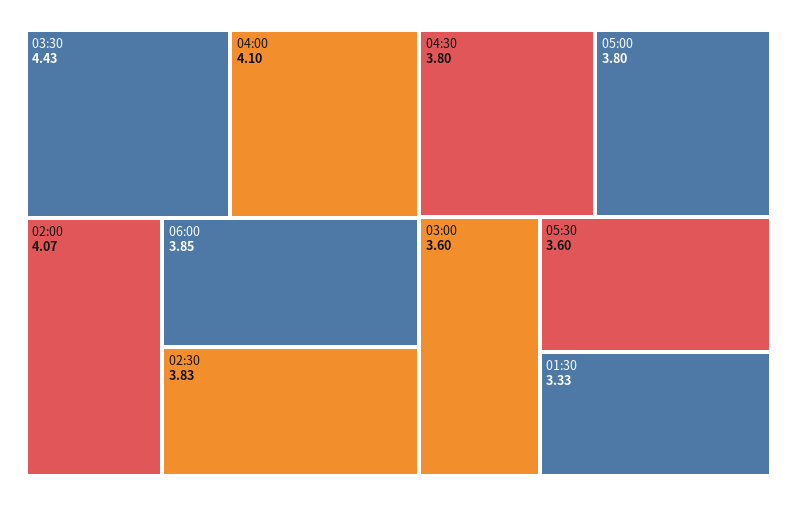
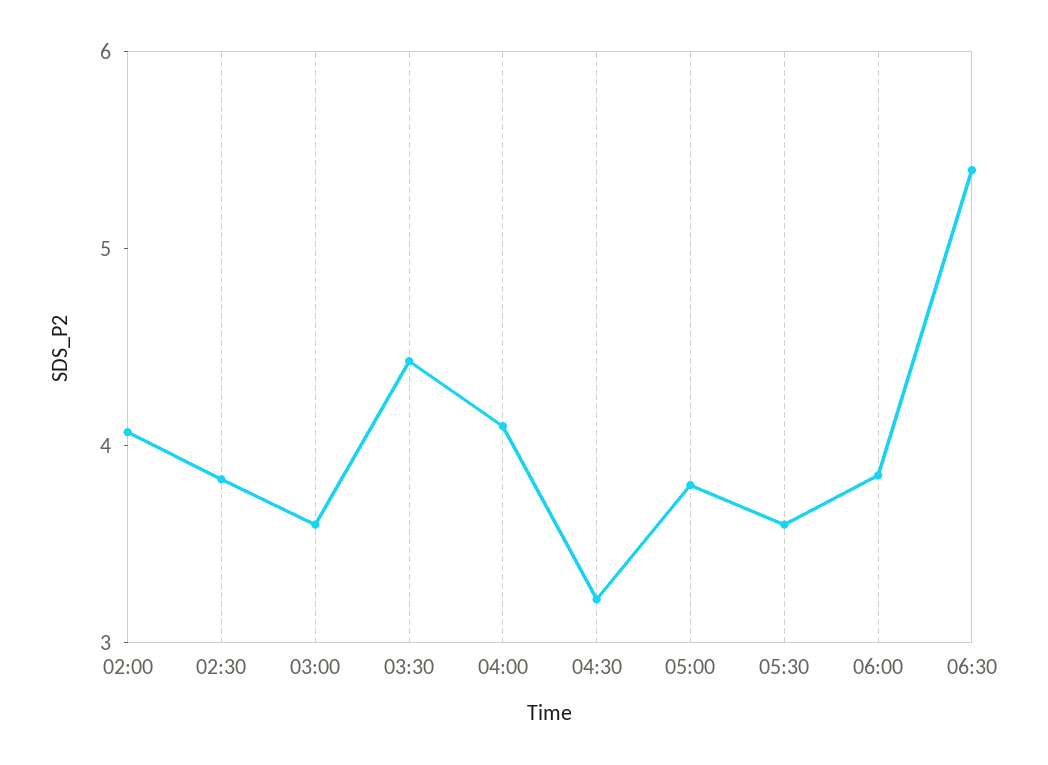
04:30: 3.8 -> 3.2
01:30: 3.33 -> none
06:30: none -> 5.4

